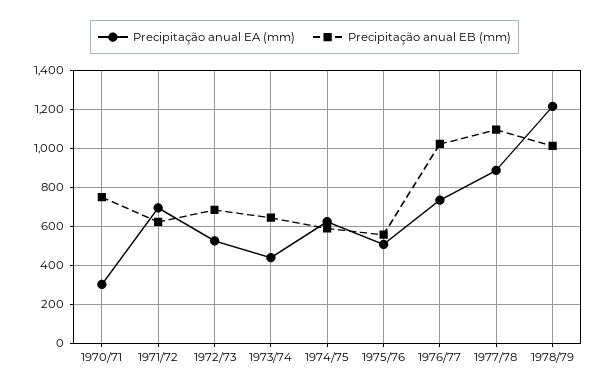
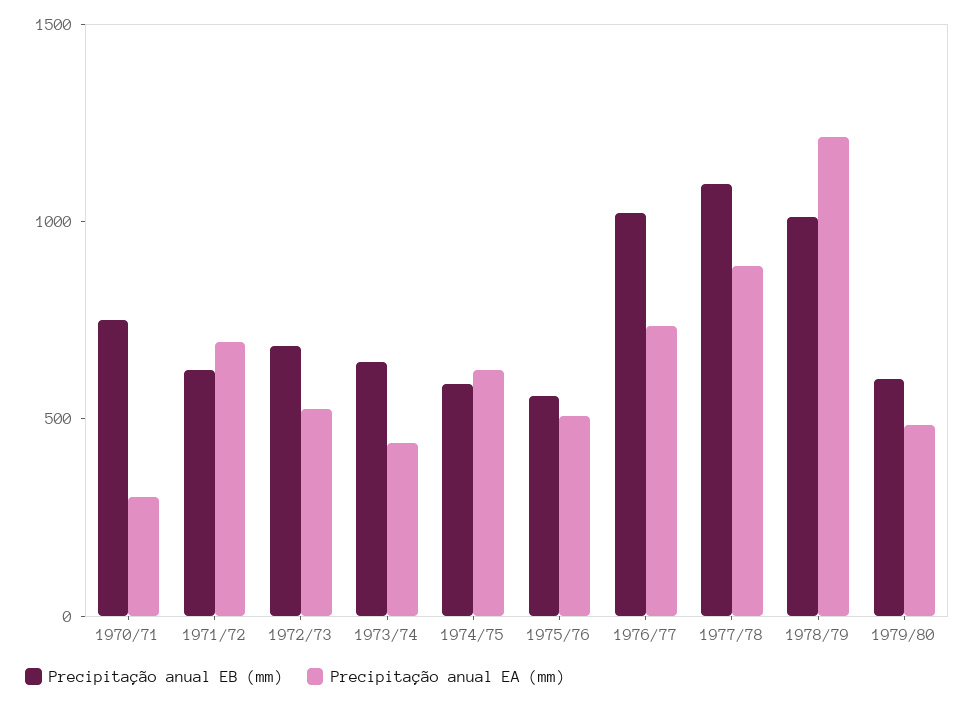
Precipitação anual EB (mm), 1979/80: none -> 600
Precipitação anual EA (mm), 1979/80: none -> 500

